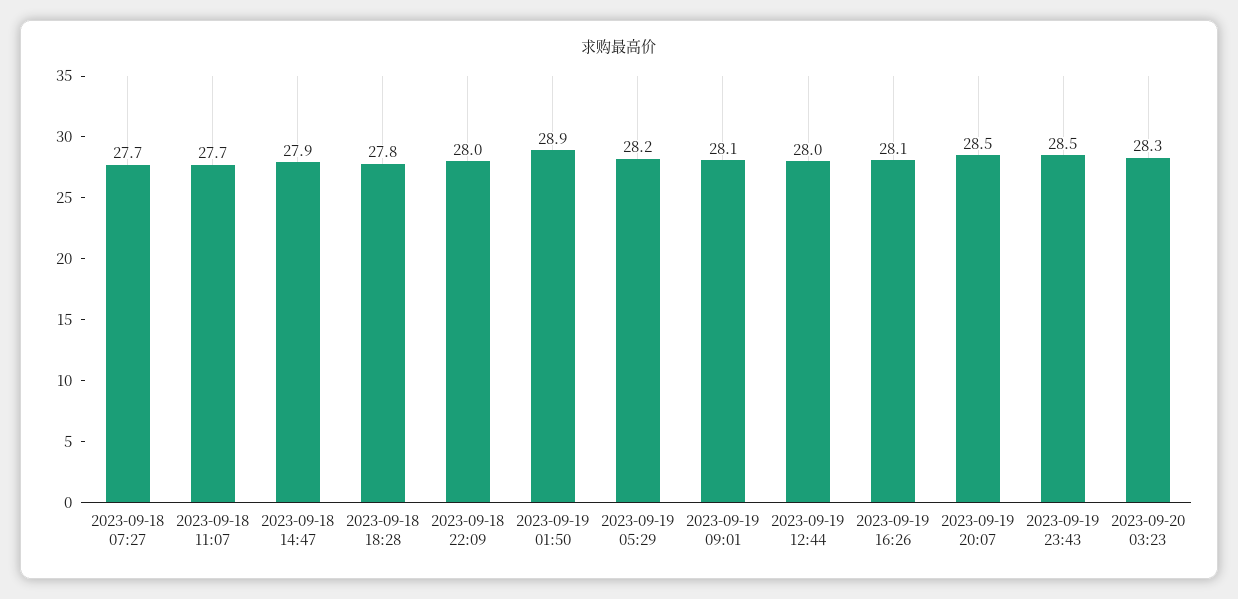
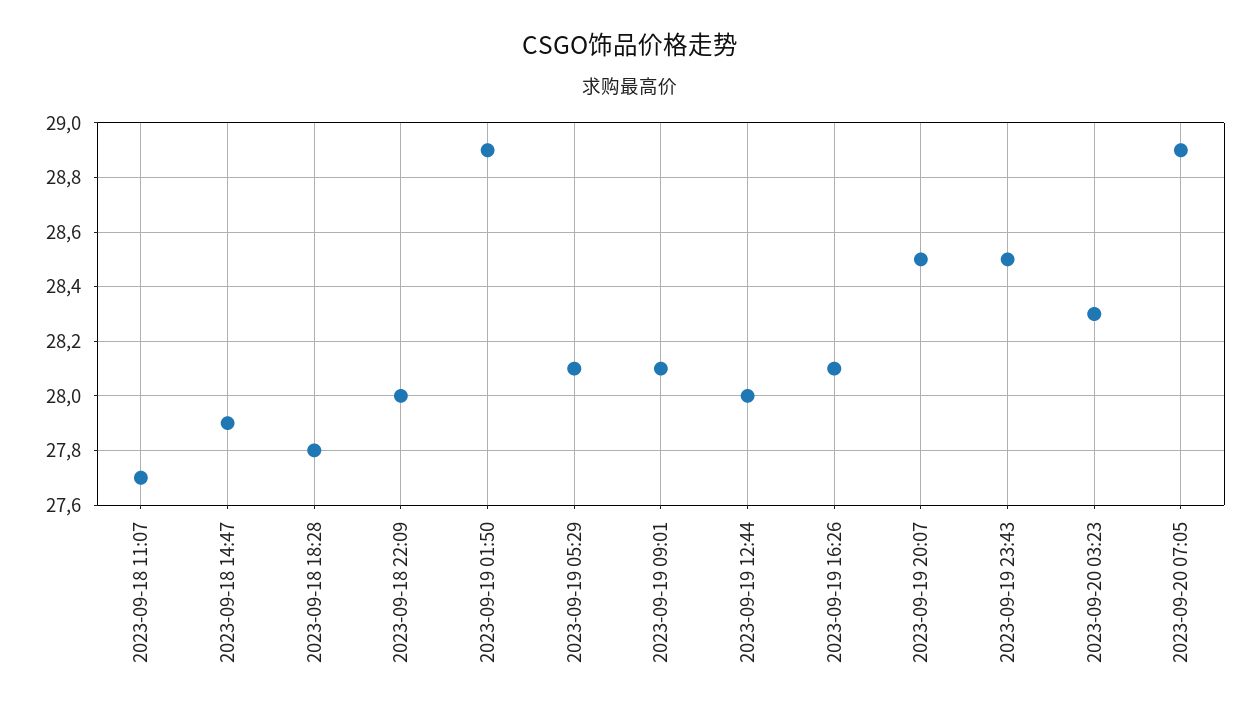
2023-09-18 07:27: 27.7 -> none
2023-09-19 05:29: 28.2 -> 28.1
2023-09-20 07:05: none -> 28.9

